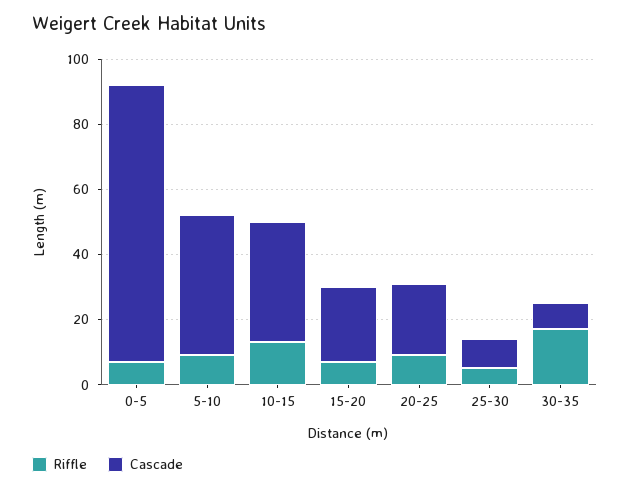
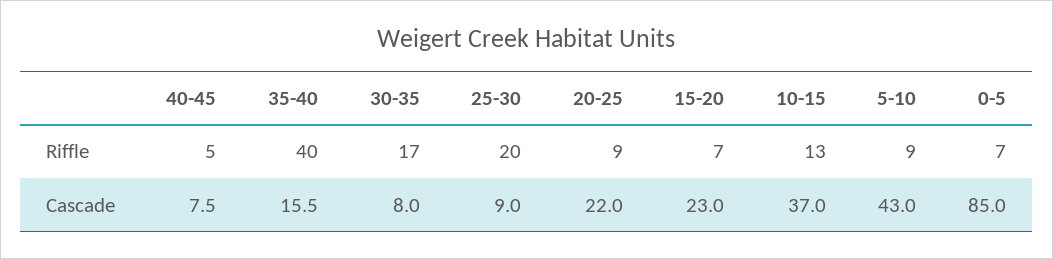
Riffle, 25-30: 5 -> 20
Riffle, 40-45: none -> 5
Riffle, 35-40: none -> 40
Cascade, 40-45: none -> 7.5
Cascade, 35-40: none -> 15.5

